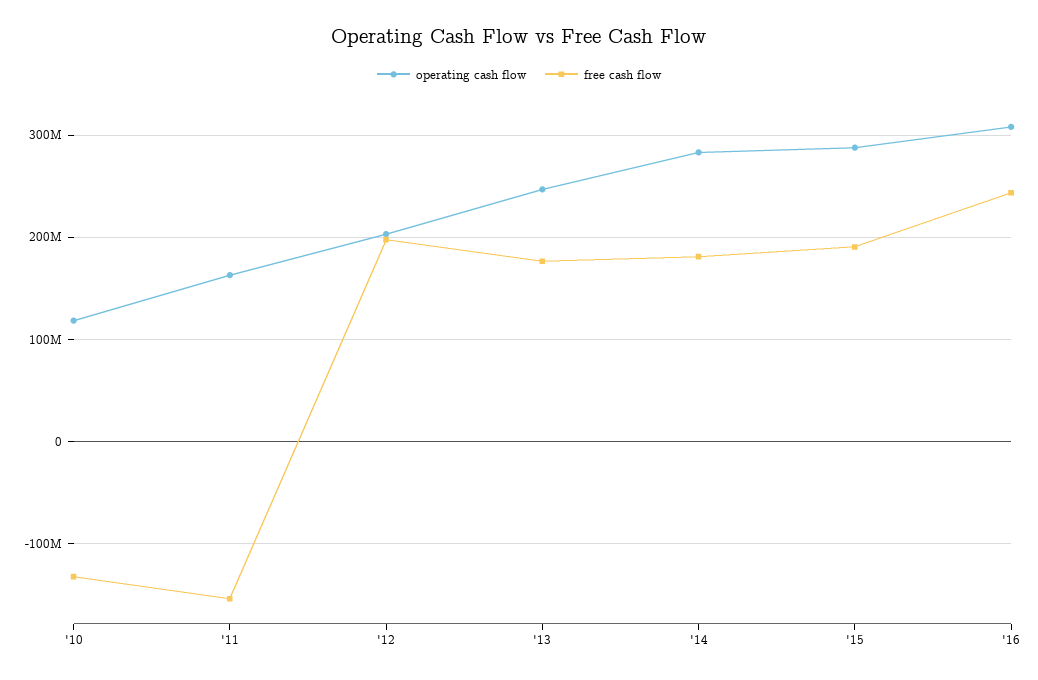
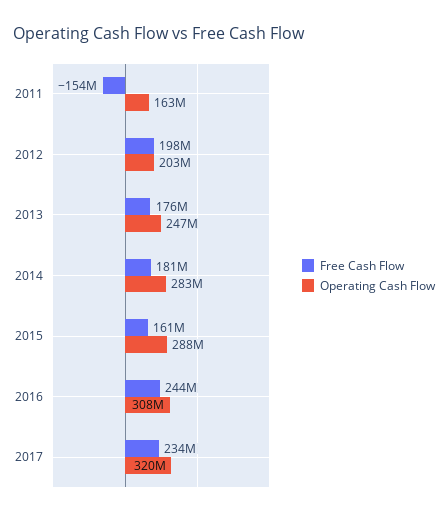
operating cash flow, '10: 120000000 -> none
free cash flow, '10: -130000000 -> none
free cash flow, '15: 190000000 -> 161000000
free cash flow, 2017: none -> 234000000
operating cash flow, 2017: none -> 320000000

